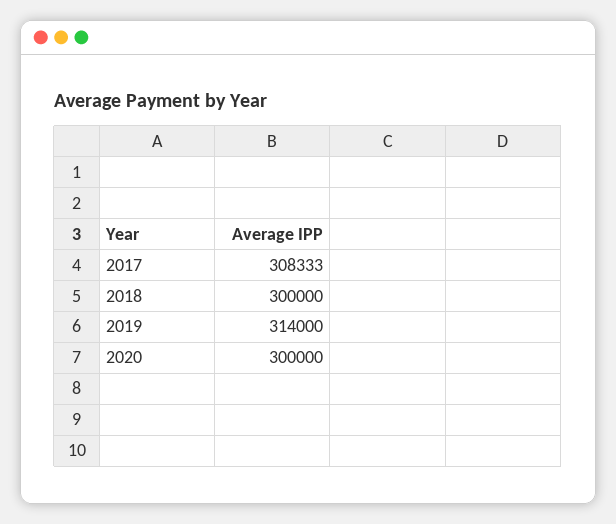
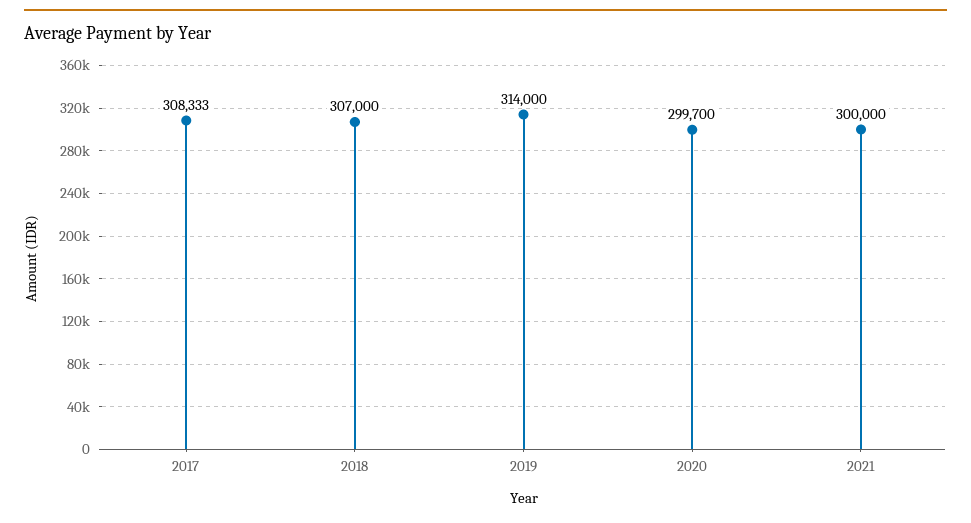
2018: 300000 -> 307000
2020: 300000 -> 299700
2021: none -> 300000

